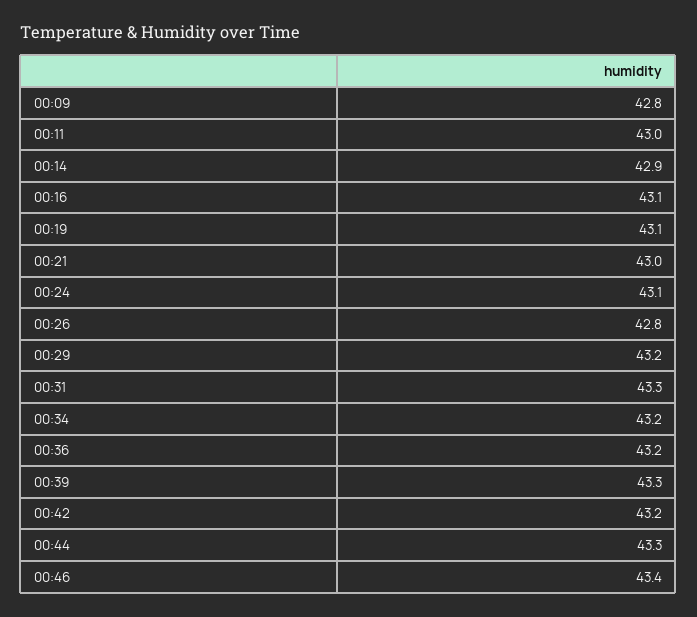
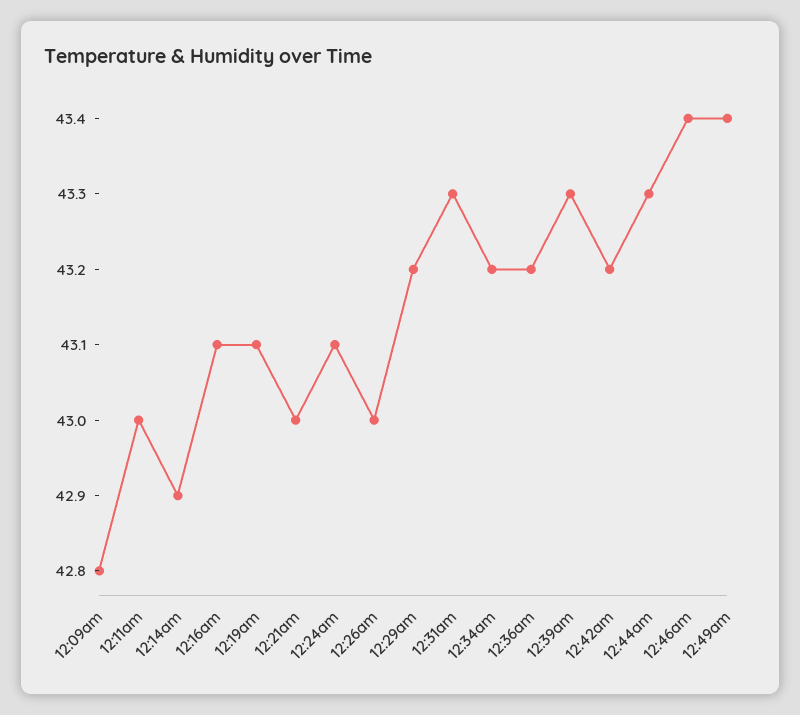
00:26: 42.8 -> 43
12:49am: none -> 43.4

